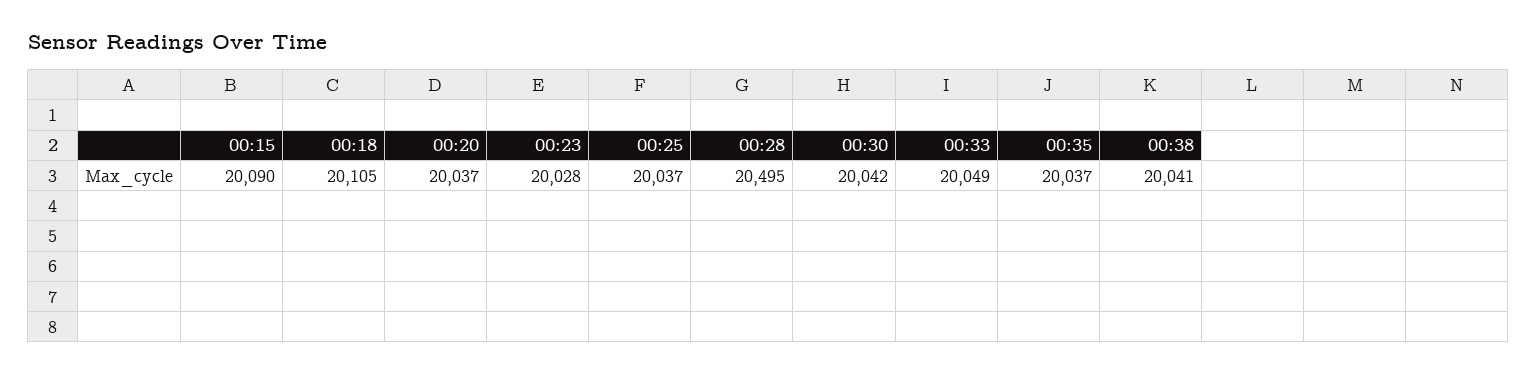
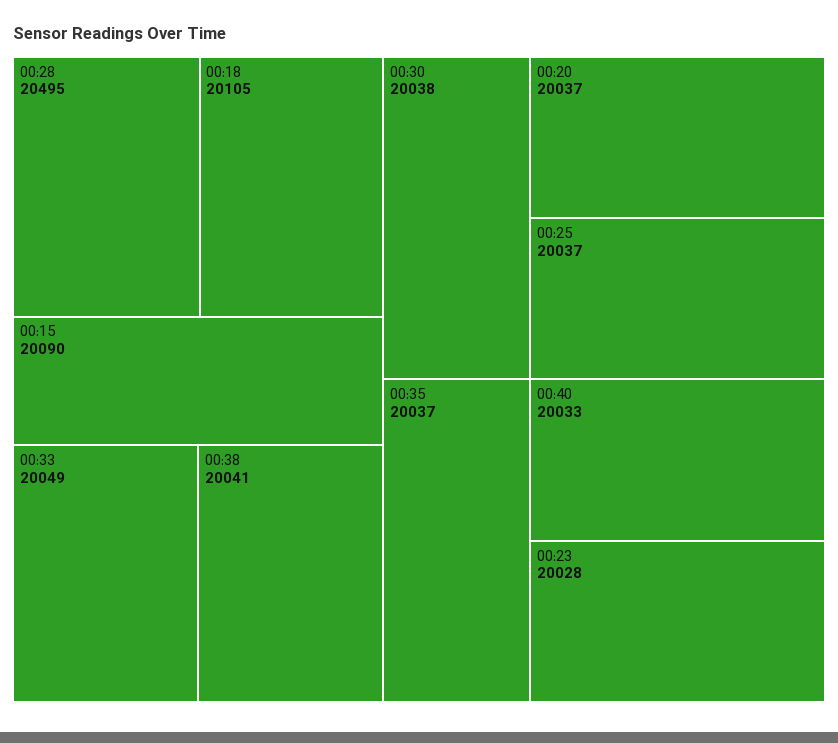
00:30: 20042 -> 20038
00:40: none -> 20033

